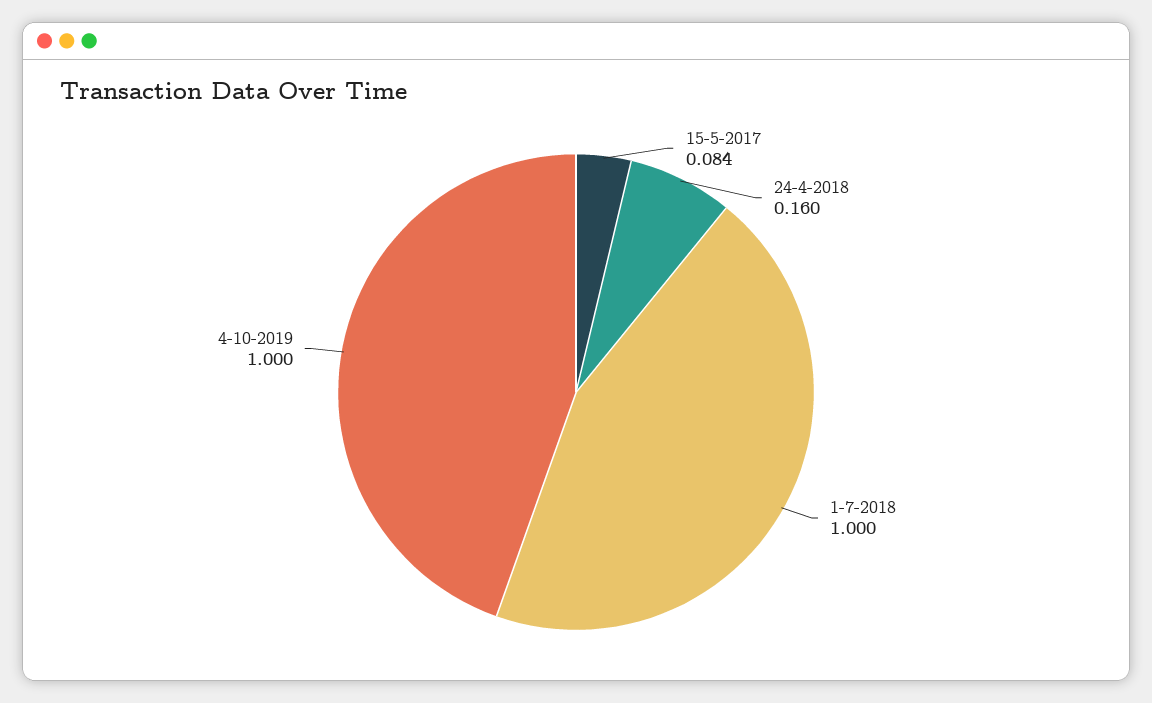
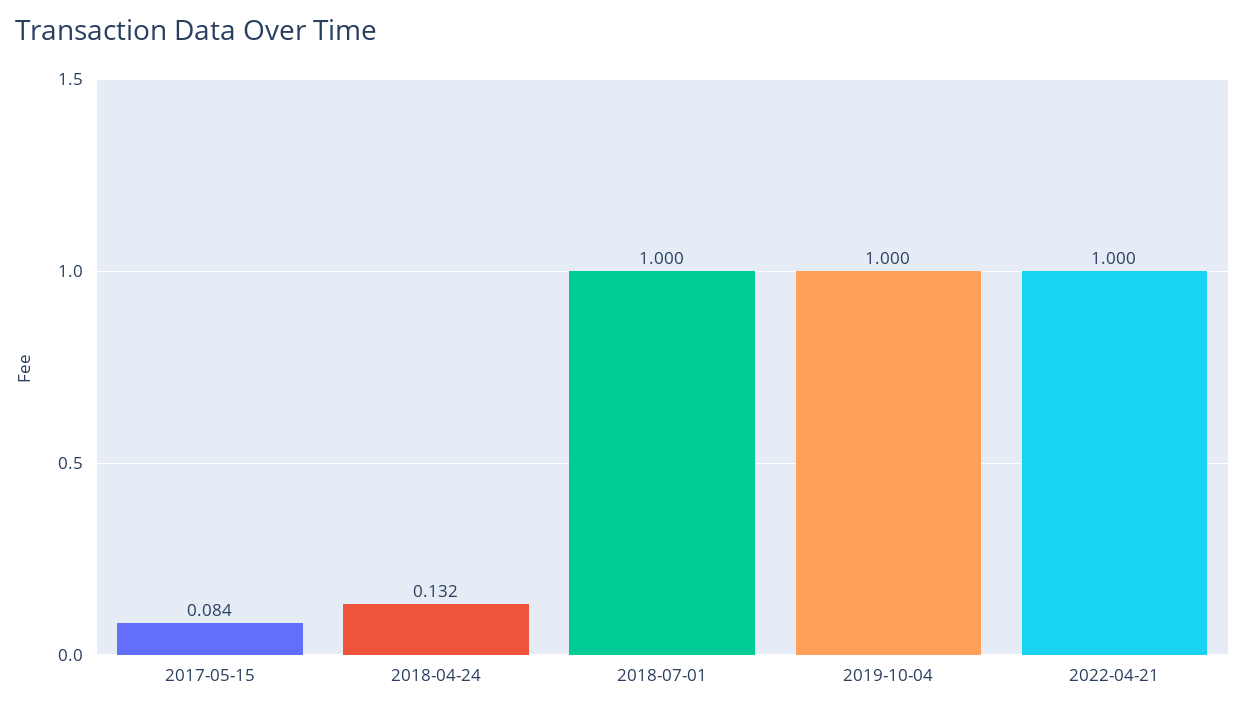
24-4-2018: 0.16 -> 0.132
2022-04-21: none -> 1

